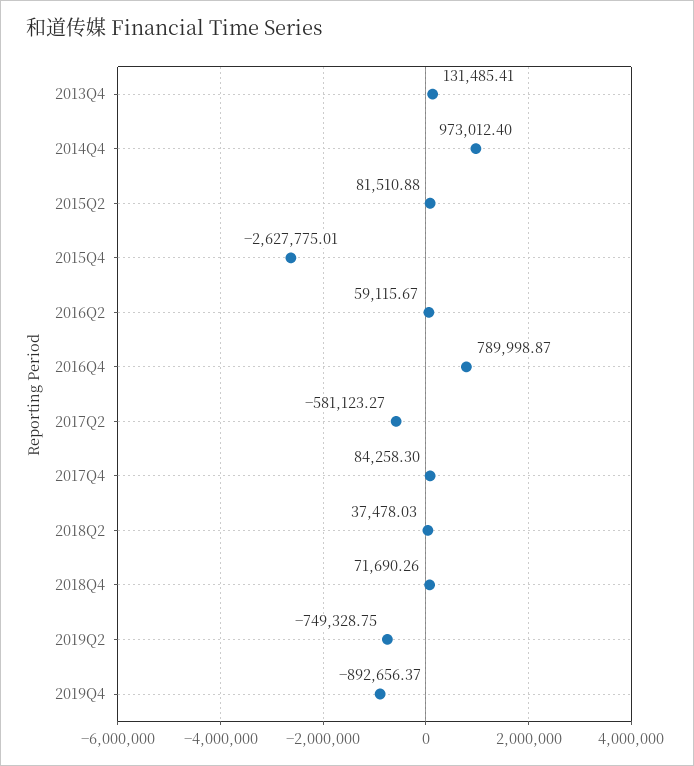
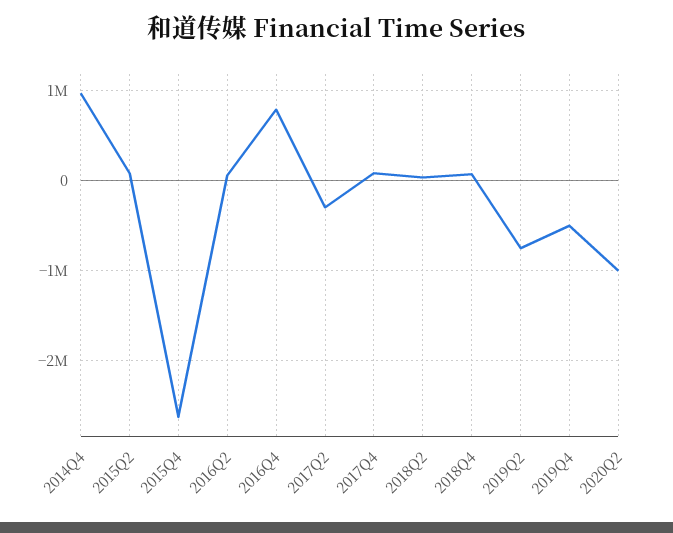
2013Q4: 131485.41 -> none
2017Q2: -581123.27 -> -300000
2019Q4: -892656.37 -> -500000
2020Q2: none -> -1000000

